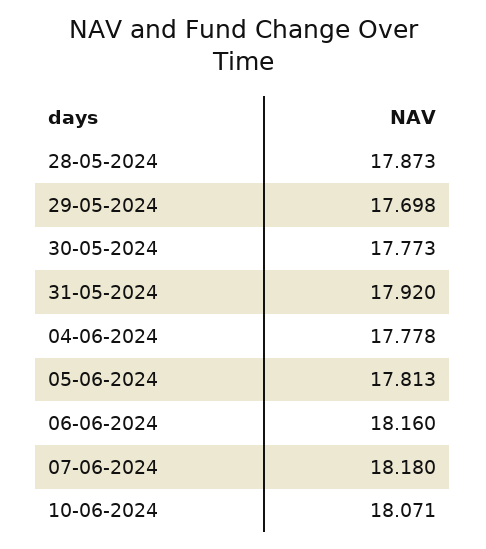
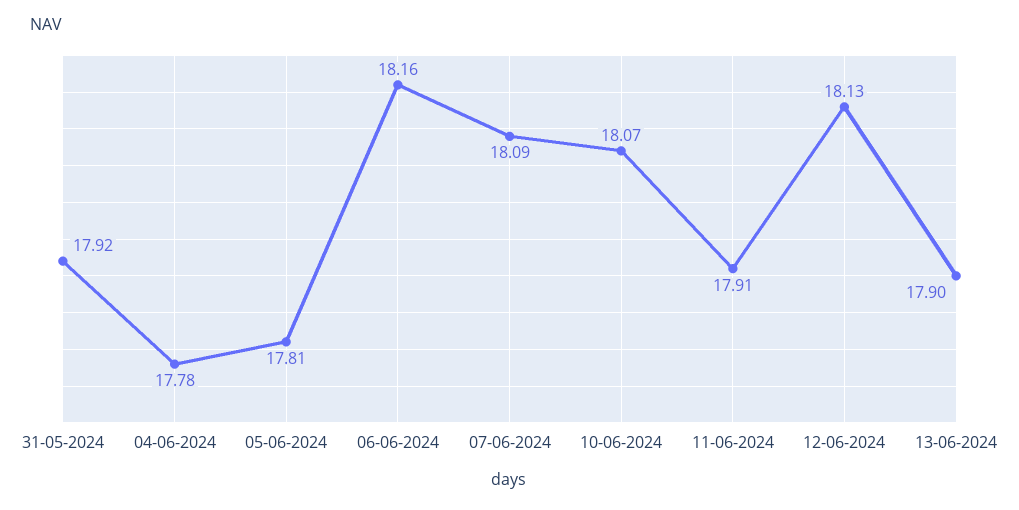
28-05-2024: 17.873 -> none
29-05-2024: 17.698 -> none
30-05-2024: 17.773 -> none
07-06-2024: 18.18 -> 18.09
11-06-2024: none -> 17.91
12-06-2024: none -> 18.13
13-06-2024: none -> 17.9

